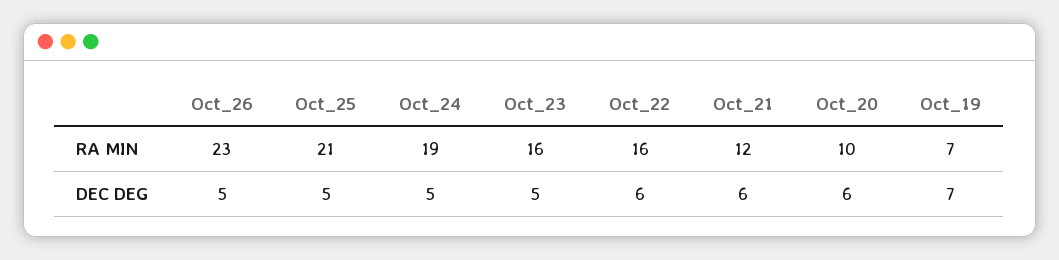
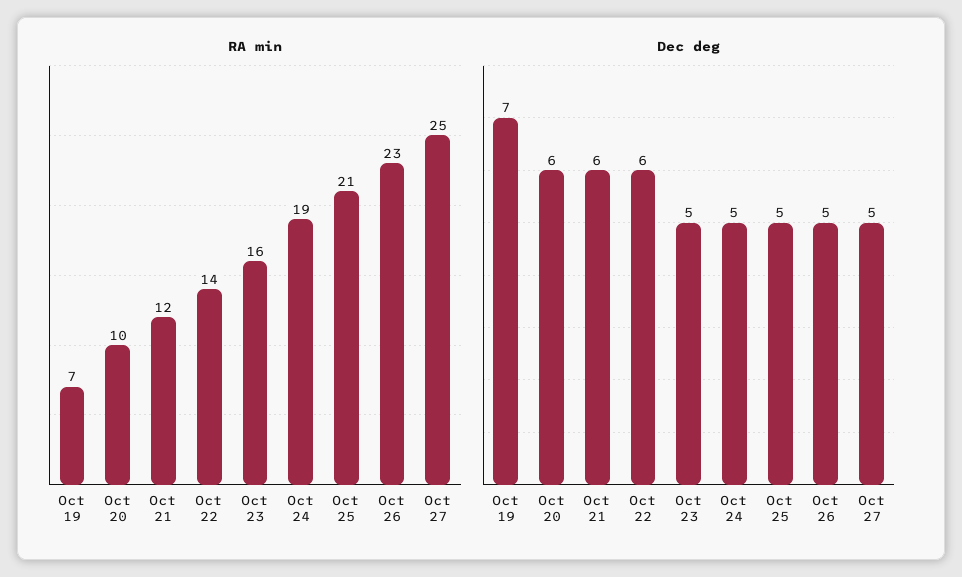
RA MIN, Oct_22: 16 -> 14
RA MIN, Oct 27: none -> 25
DEC DEG, Oct 27: none -> 5

